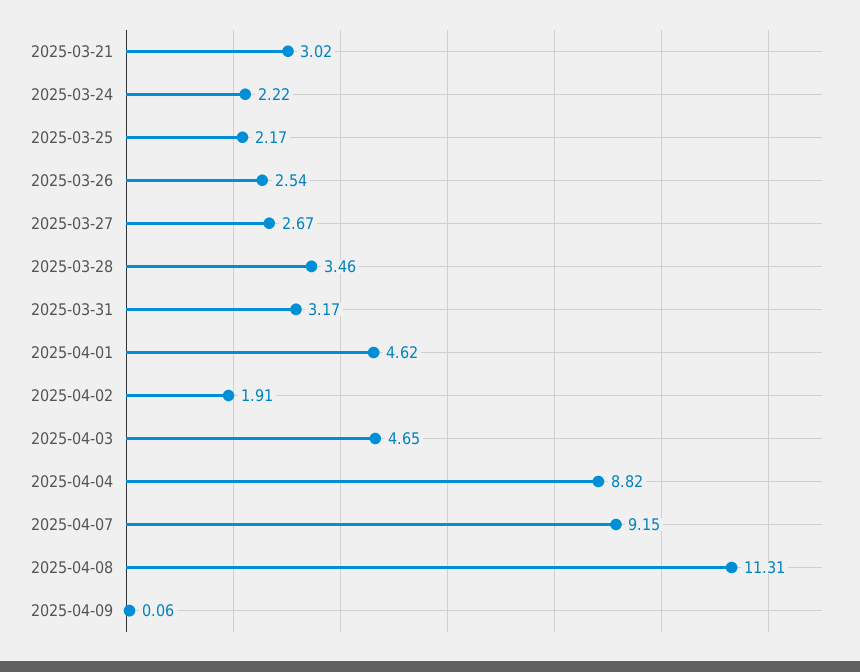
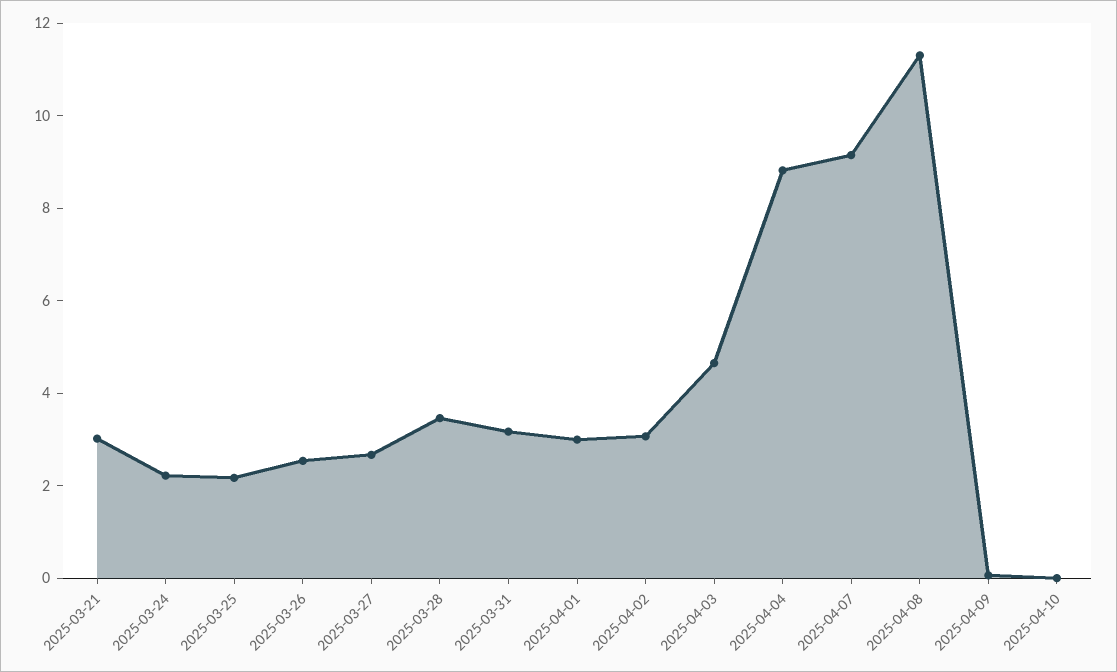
2025-04-01: 4.62 -> 3
2025-04-02: 1.91 -> 3
2025-04-10: none -> 0

